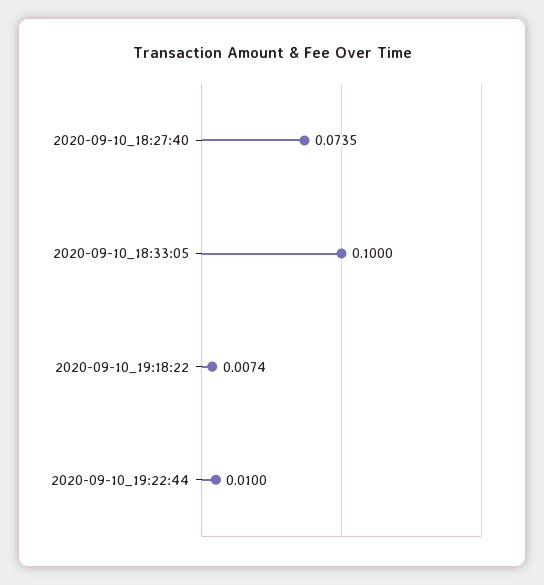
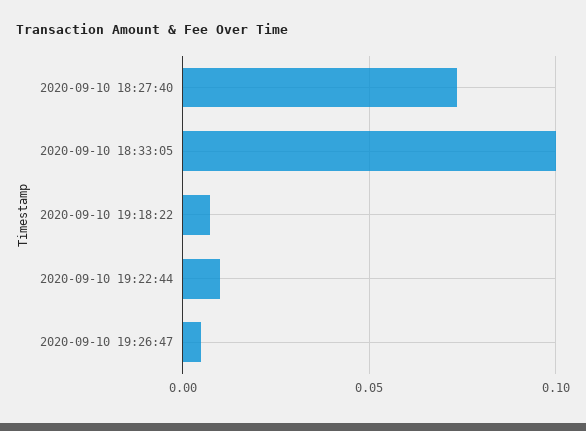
2020-09-10 19:26:47: none -> 0.005

